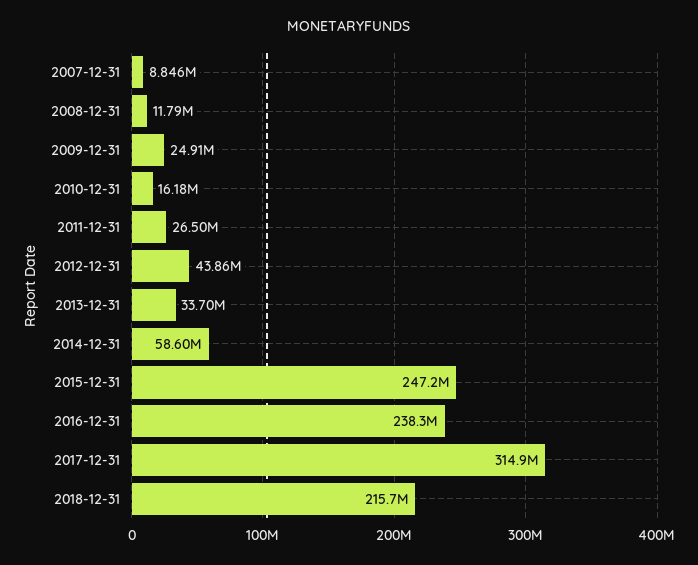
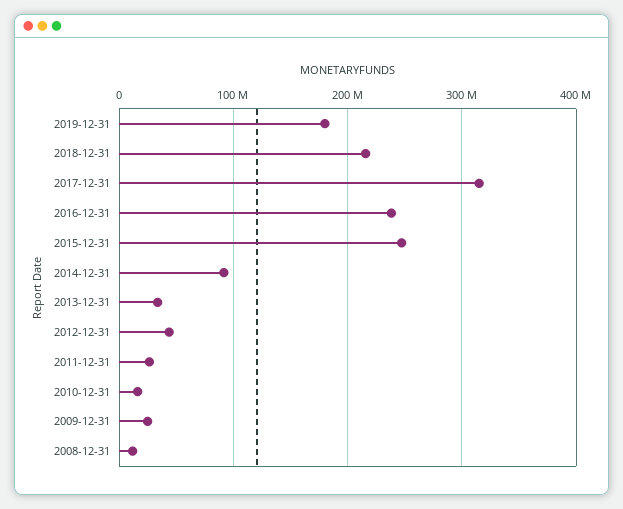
2007-12-31: 8846000 -> none
2014-12-31: 58600000 -> 90000000
2019-12-31: none -> 180000000

